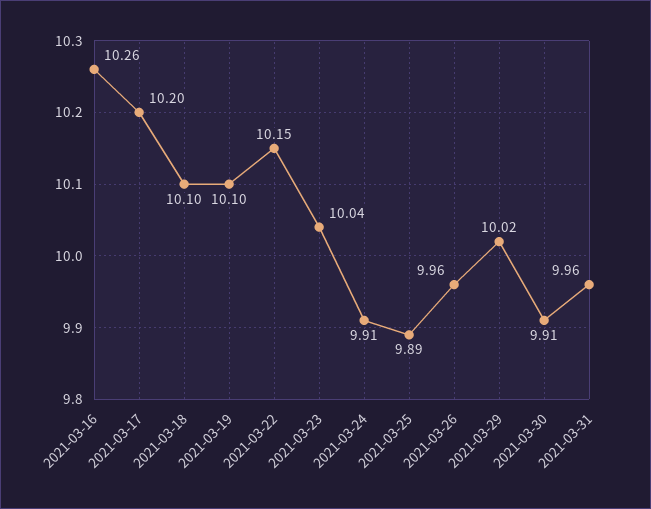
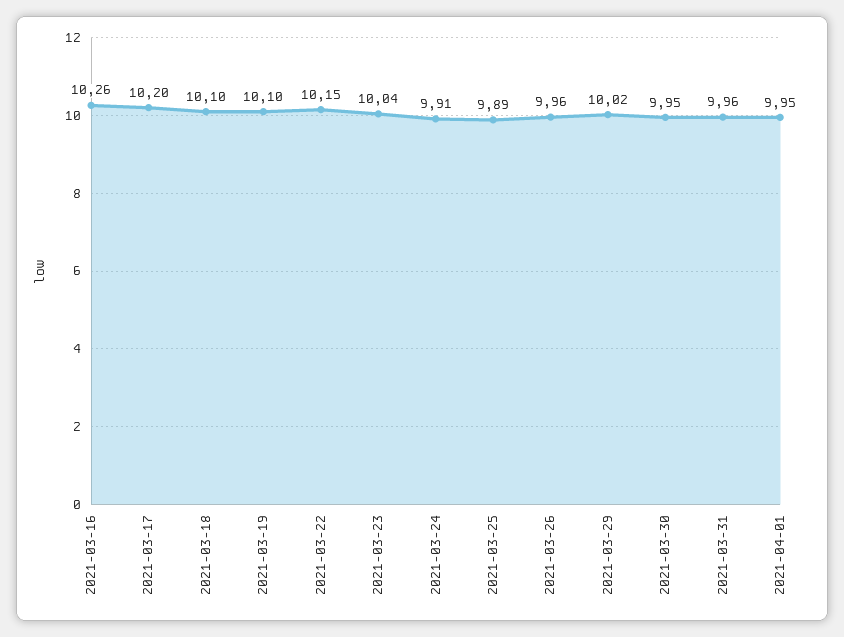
2021-03-30: 9.91 -> 9.95
2021-04-01: none -> 9.95

